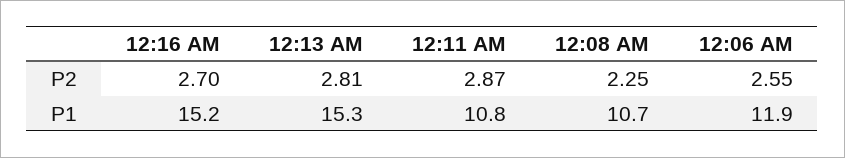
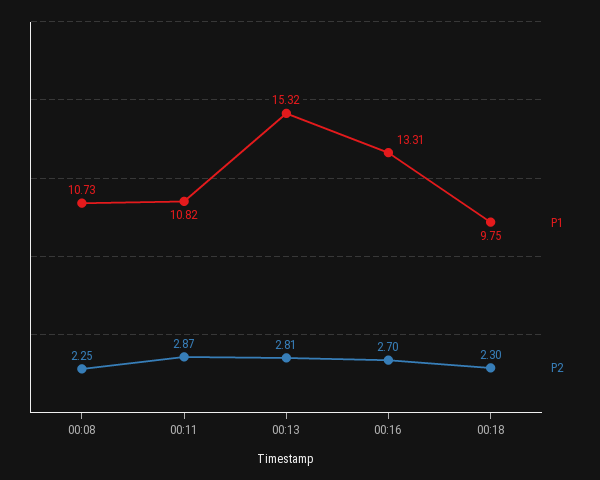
P2, 12:06 AM: 2.55 -> none
P1, 12:16 AM: 15.2 -> 13.31
P1, 12:06 AM: 11.9 -> none
P1, 00:18: none -> 9.75
P2, 00:18: none -> 2.3

